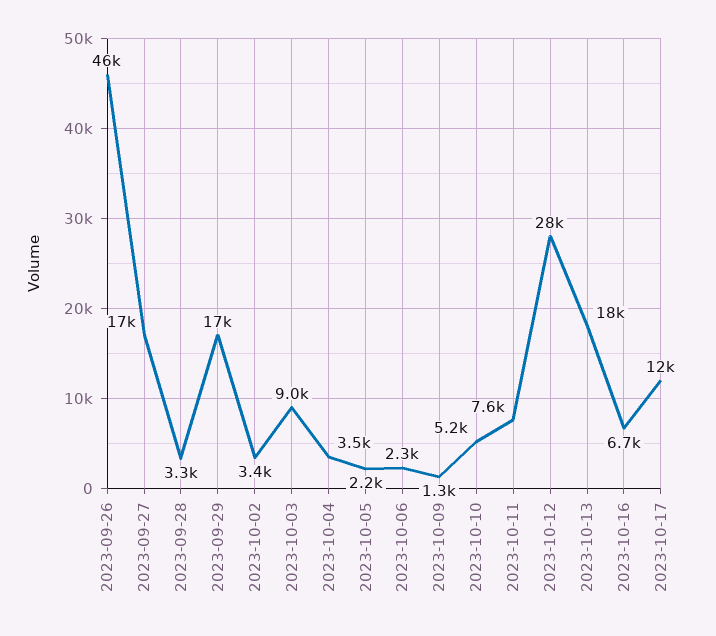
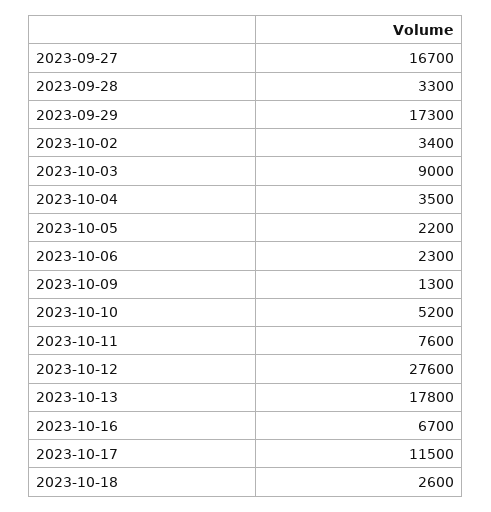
2023-09-26: 46000 -> none
2023-10-18: none -> 2600

